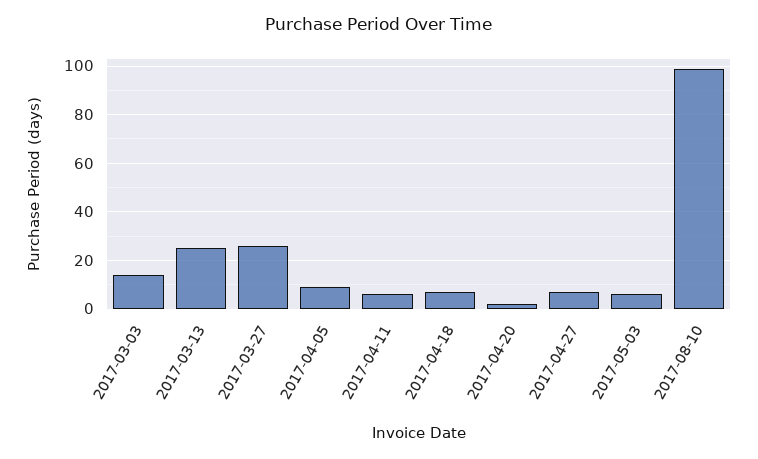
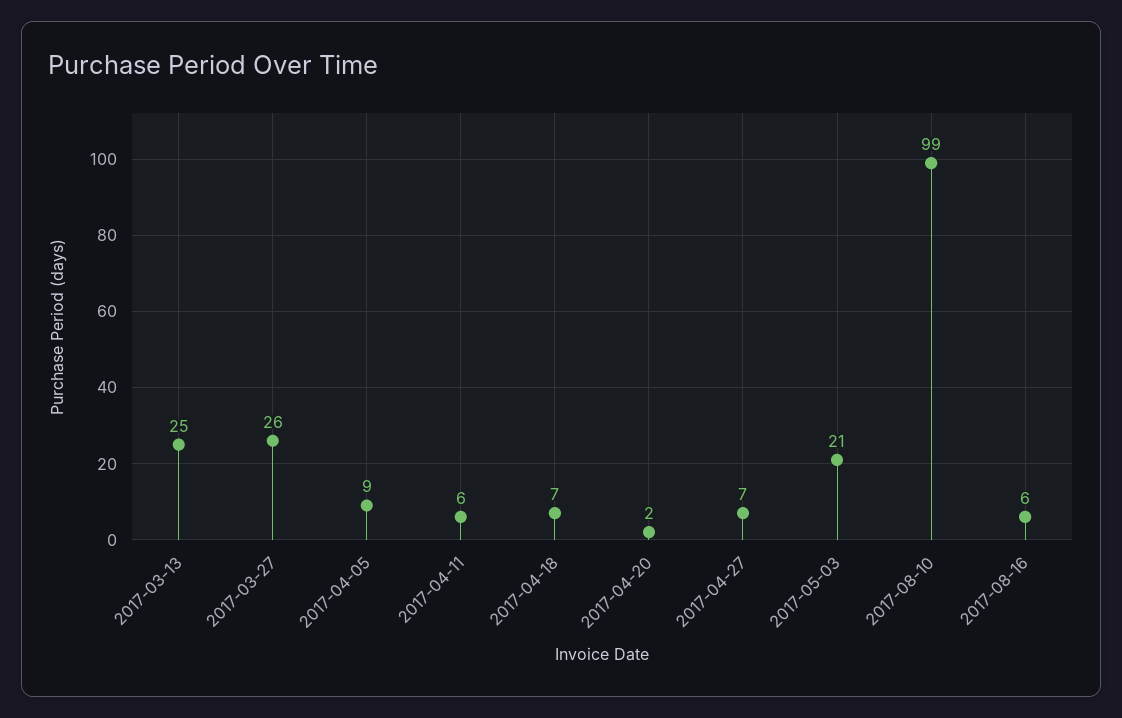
2017-03-03: 15 -> none
2017-05-03: 5 -> 21
2017-08-16: none -> 6

